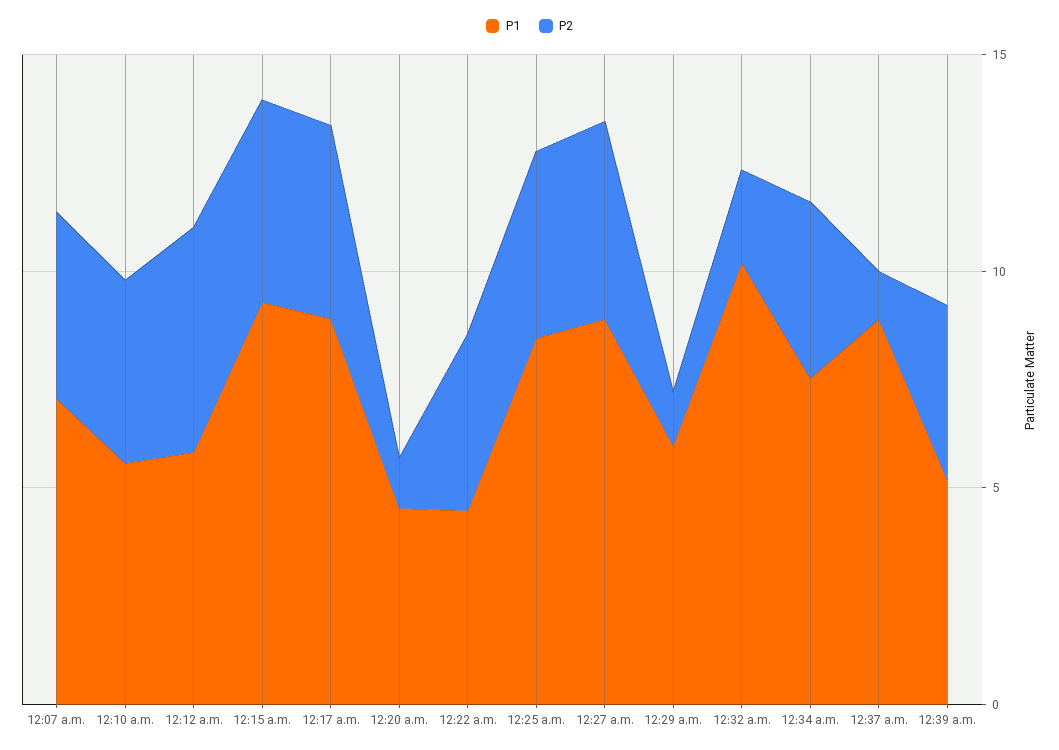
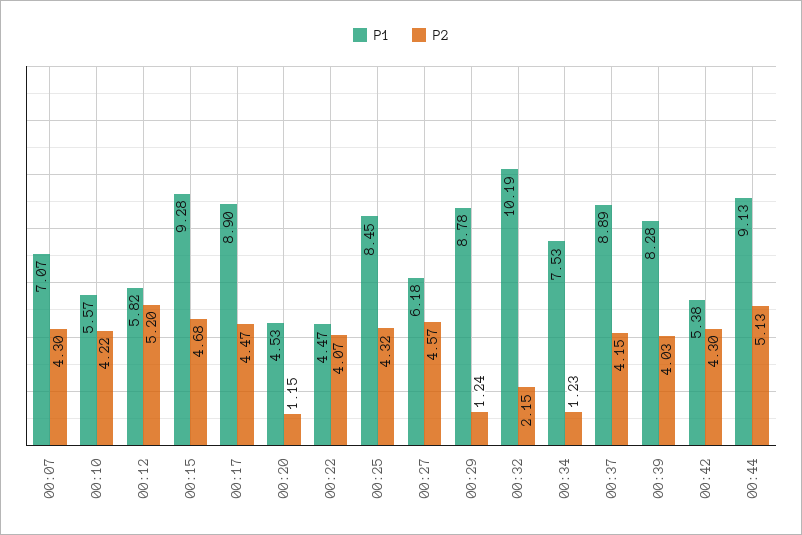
P1, 12:27 a.m.: 9 -> 6.18
P1, 12:29 a.m.: 6 -> 8.78
P2, 12:34 a.m.: 4 -> 1.23
P2, 12:37 a.m.: 1 -> 4.15
P1, 12:39 a.m.: 5 -> 8.28
P1, 00:42: none -> 5.38
P2, 00:42: none -> 4.3
P1, 00:44: none -> 9.13
P2, 00:44: none -> 5.13

